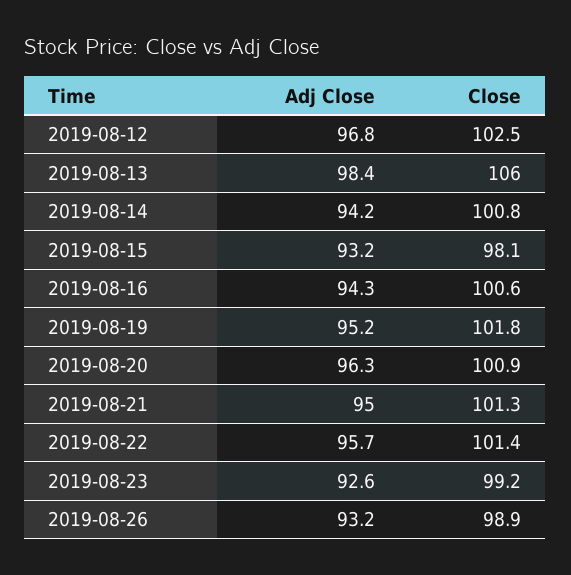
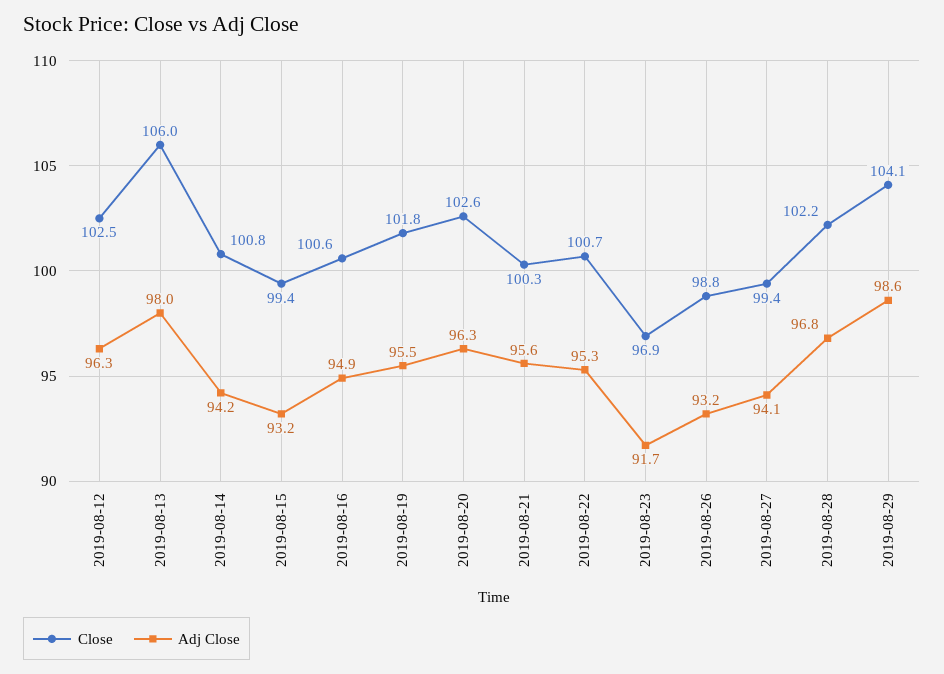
Adj Close, 2019-08-12: 96.8 -> 96.3
Adj Close, 2019-08-13: 98.4 -> 98
Close, 2019-08-15: 98.1 -> 99.4
Adj Close, 2019-08-16: 94.3 -> 94.9
Adj Close, 2019-08-19: 95.2 -> 95.5
Close, 2019-08-20: 100.9 -> 102.6
Adj Close, 2019-08-21: 95 -> 95.6
Close, 2019-08-21: 101.3 -> 100.3
Adj Close, 2019-08-22: 95.7 -> 95.3
Close, 2019-08-22: 101.4 -> 100.7
Adj Close, 2019-08-23: 92.6 -> 91.7
Close, 2019-08-23: 99.2 -> 96.9
Close, 2019-08-26: 98.9 -> 98.8
Close, 2019-08-27: none -> 99.4
Adj Close, 2019-08-27: none -> 94.1
Close, 2019-08-28: none -> 102.2
Adj Close, 2019-08-28: none -> 96.8
Close, 2019-08-29: none -> 104.1
Adj Close, 2019-08-29: none -> 98.6

